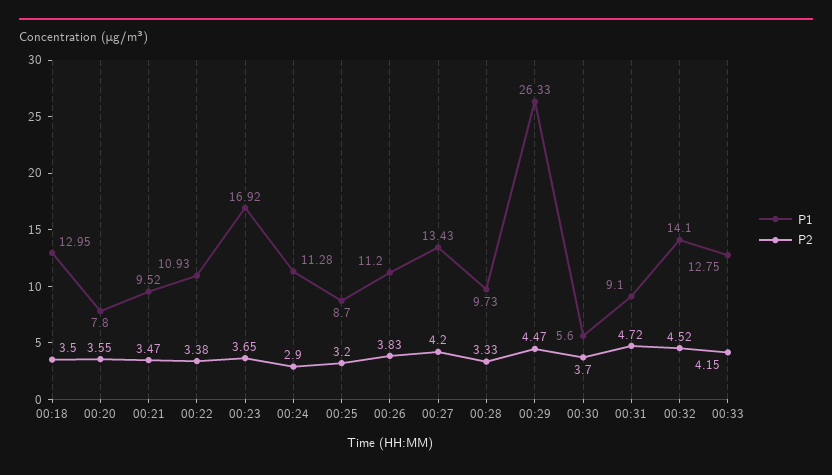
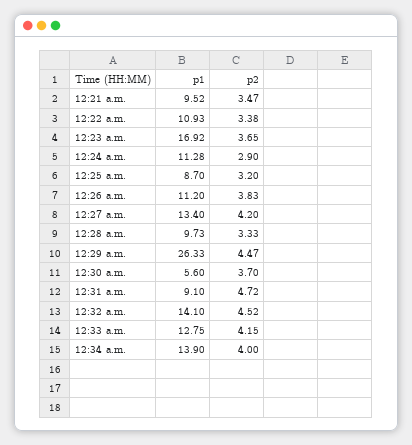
P1, 00:18: 12.95 -> none
P2, 00:18: 3.5 -> none
P1, 00:20: 7.8 -> none
P2, 00:20: 3.55 -> none
P1, 00:27: 13.43 -> 13.4
P1, 12:34 a.m.: none -> 13.9
P2, 12:34 a.m.: none -> 4

